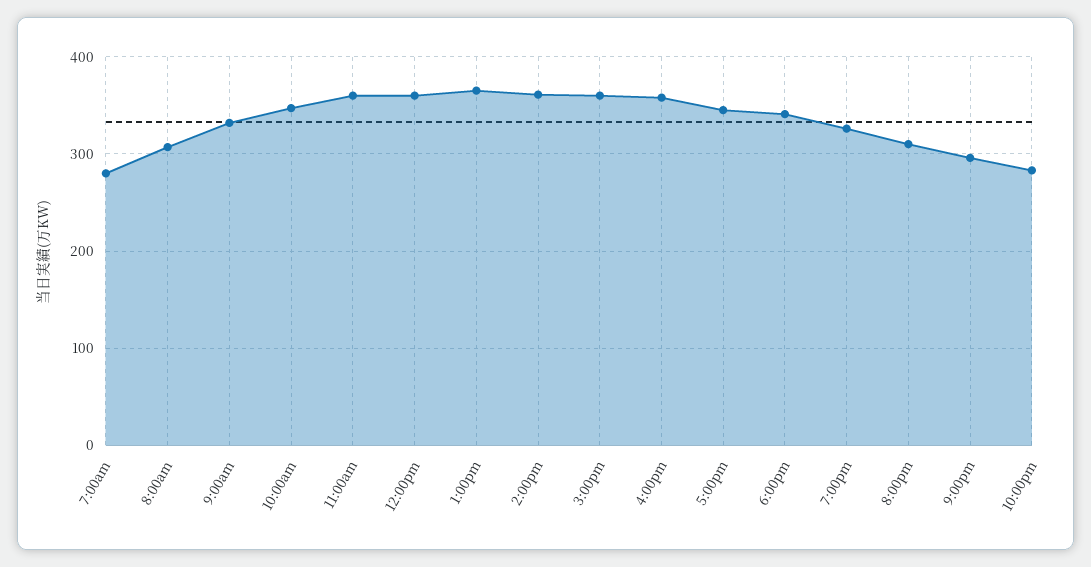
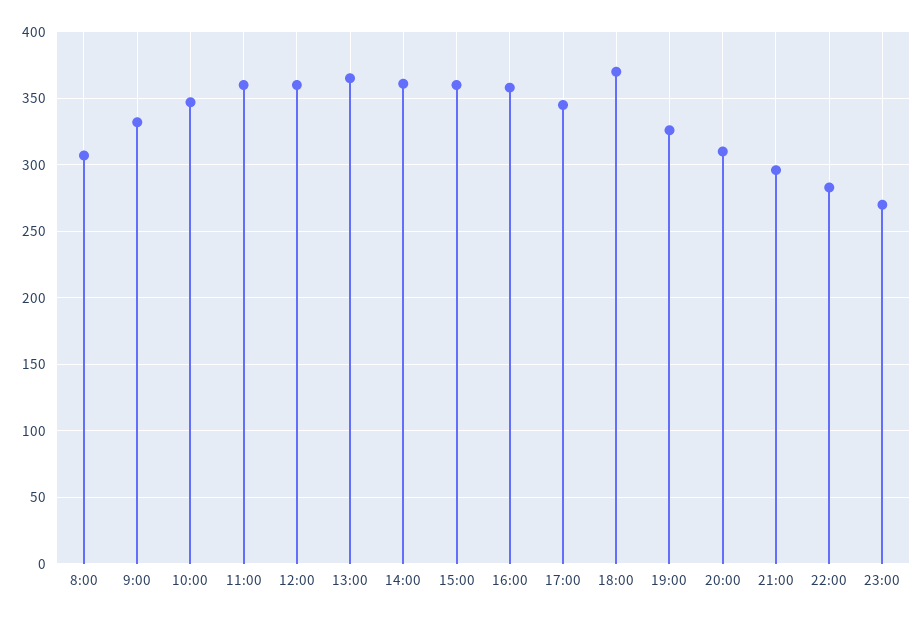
7:00am: 280 -> none
6:00pm: 340 -> 370
23:00: none -> 270

